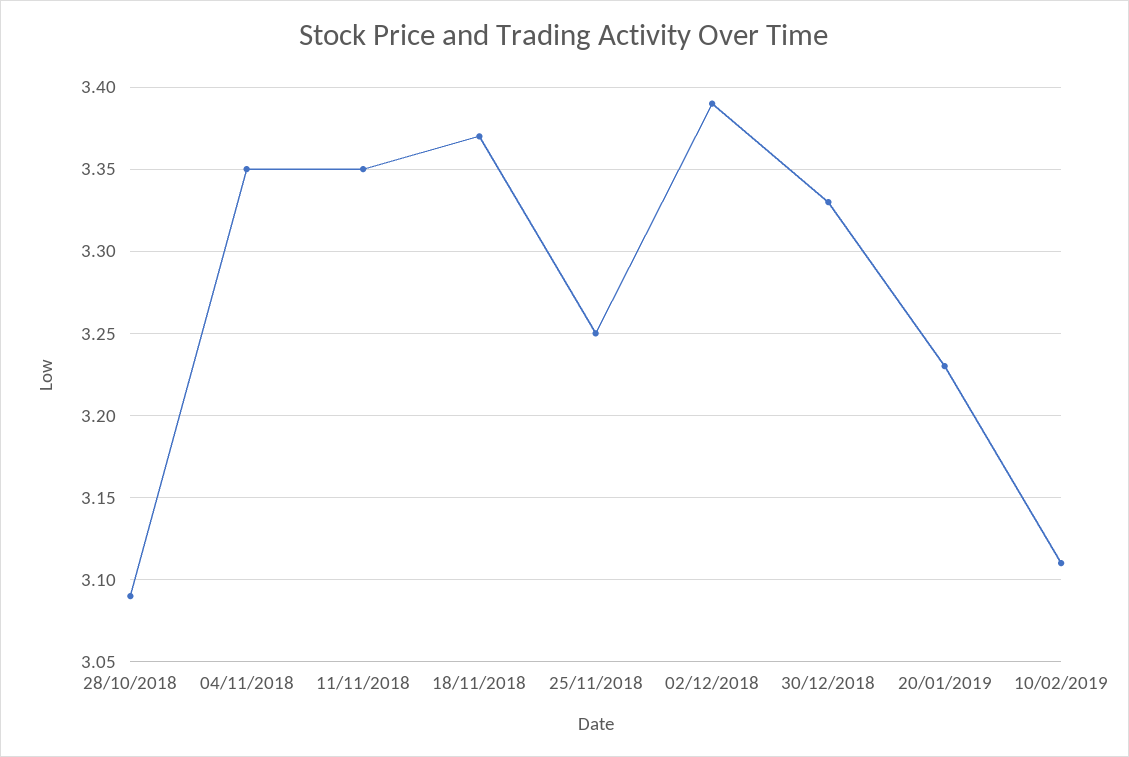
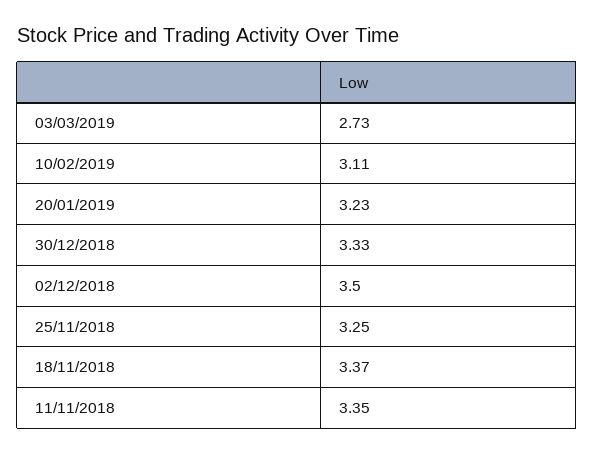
28/10/2018: 3.09 -> none
04/11/2018: 3.35 -> none
02/12/2018: 3.39 -> 3.5
03/03/2019: none -> 2.73

